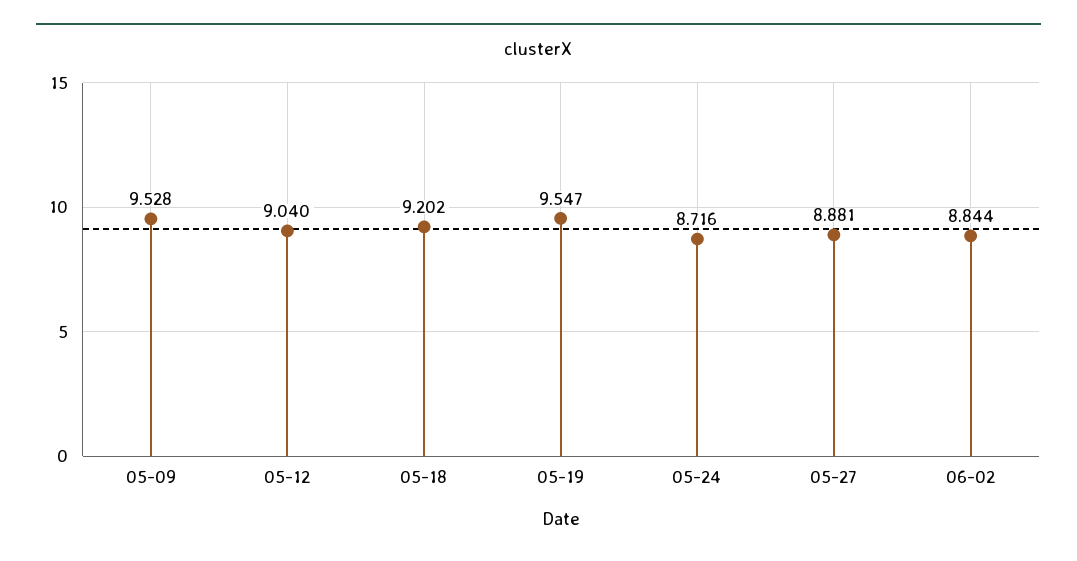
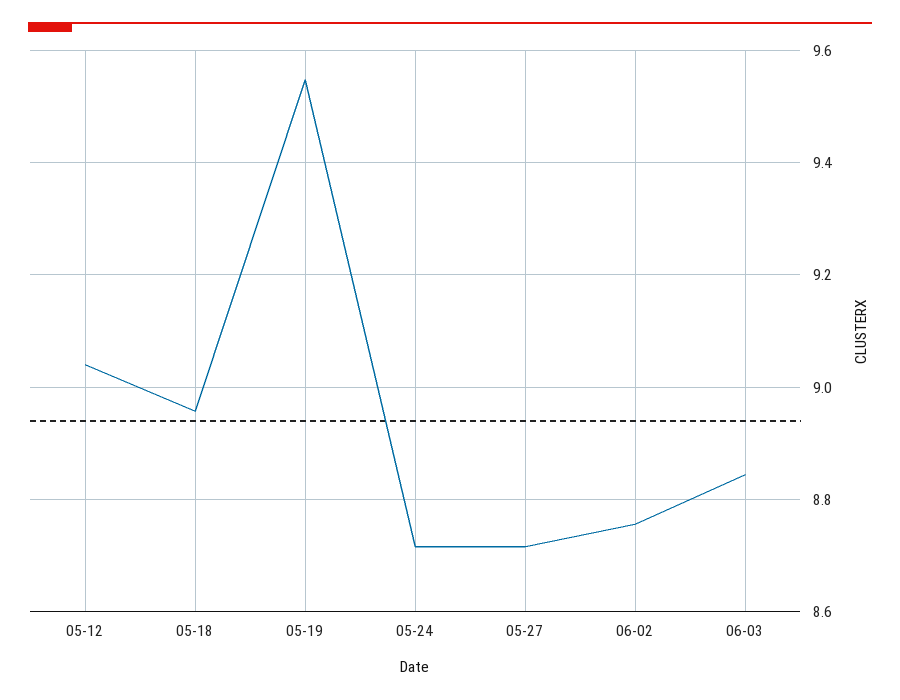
05-09: 9.528 -> none
05-18: 9.202 -> 8.96
05-27: 8.881 -> 8.72
06-02: 8.844 -> 8.76
06-03: none -> 8.84

